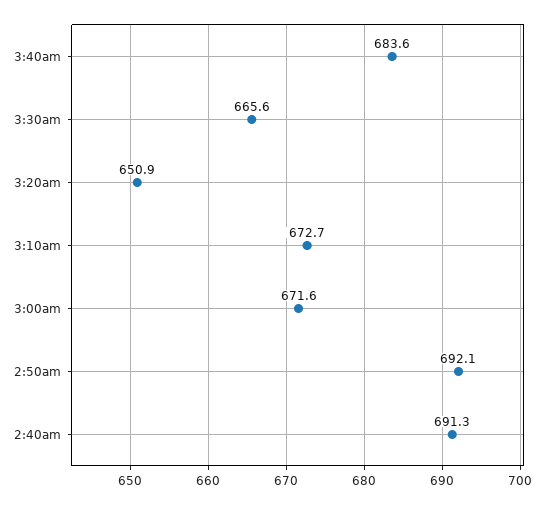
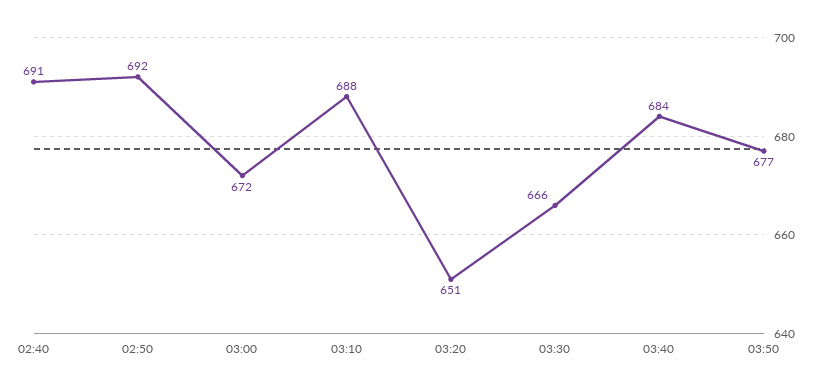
3:10am: 672.7 -> 688
03:50: none -> 677

